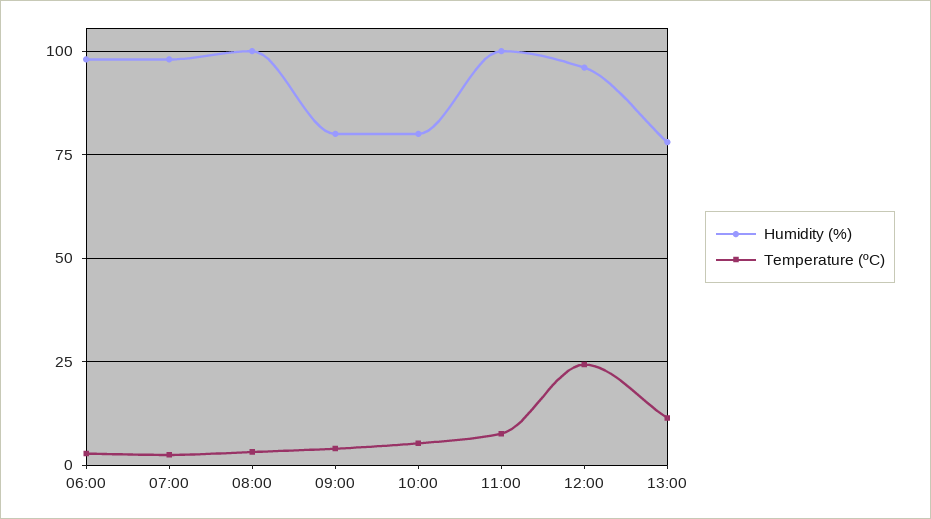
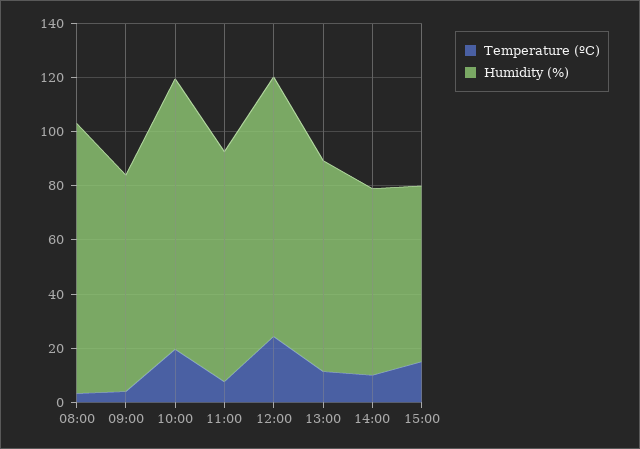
Humidity (%), 06:00: 97.5 -> none
Temperature (ºC), 06:00: 2.5 -> none
Humidity (%), 07:00: 97.5 -> none
Temperature (ºC), 07:00: 2.5 -> none
Humidity (%), 10:00: 80 -> 100
Temperature (ºC), 10:00: 5 -> 20
Humidity (%), 11:00: 100 -> 85
Temperature (ºC), 14:00: none -> 10
Humidity (%), 14:00: none -> 70
Temperature (ºC), 15:00: none -> 15
Humidity (%), 15:00: none -> 65

